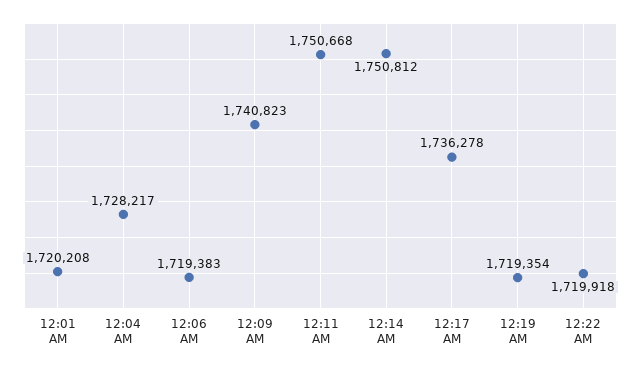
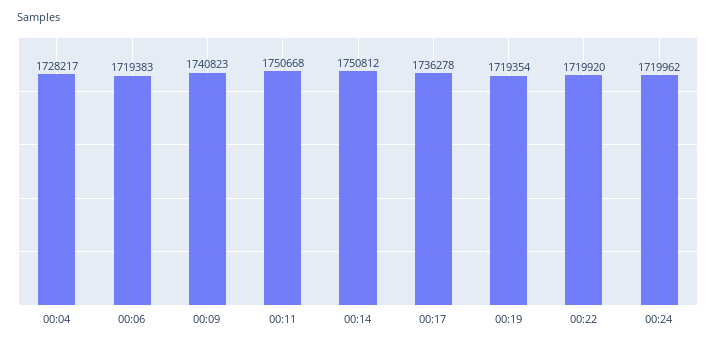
12:01 AM: 1720208 -> none
12:22 AM: 1719918 -> 1719920
00:24: none -> 1719962

